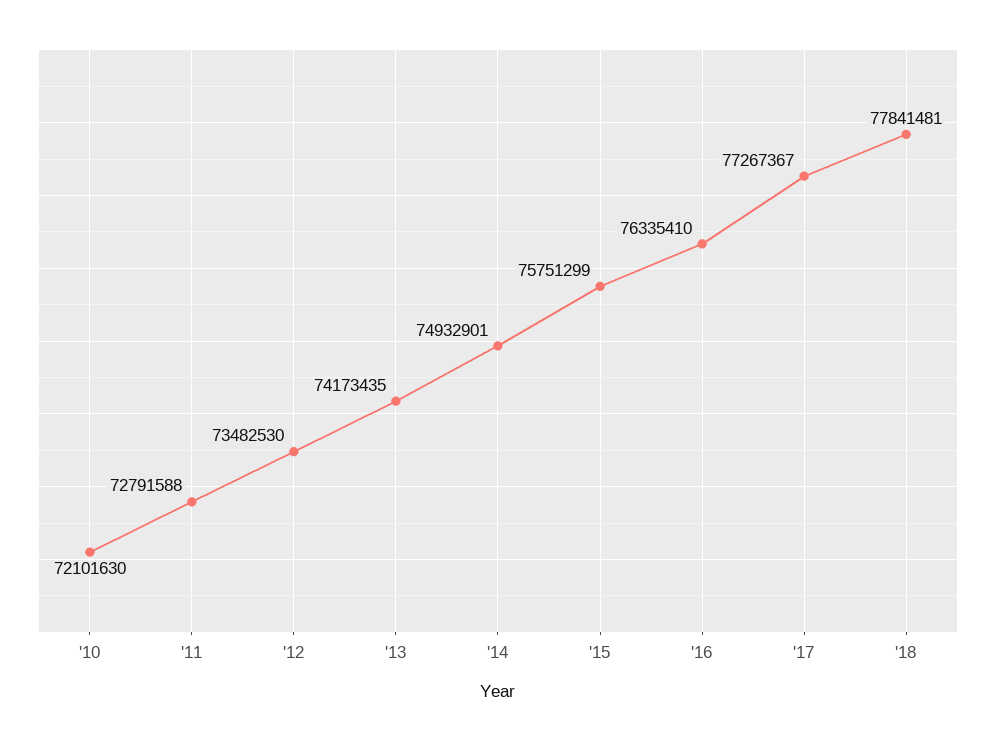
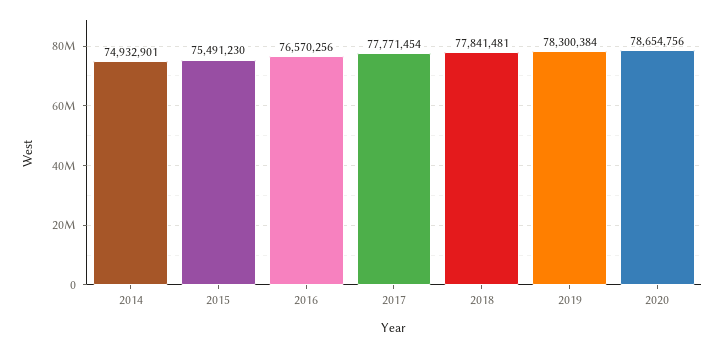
'10: 72101630 -> none
'11: 72791588 -> none
'12: 73482530 -> none
'13: 74173435 -> none
'15: 75751299 -> 75491230
'16: 76335410 -> 76570256
'17: 77267367 -> 77771454
2019: none -> 78300384
2020: none -> 78654756

